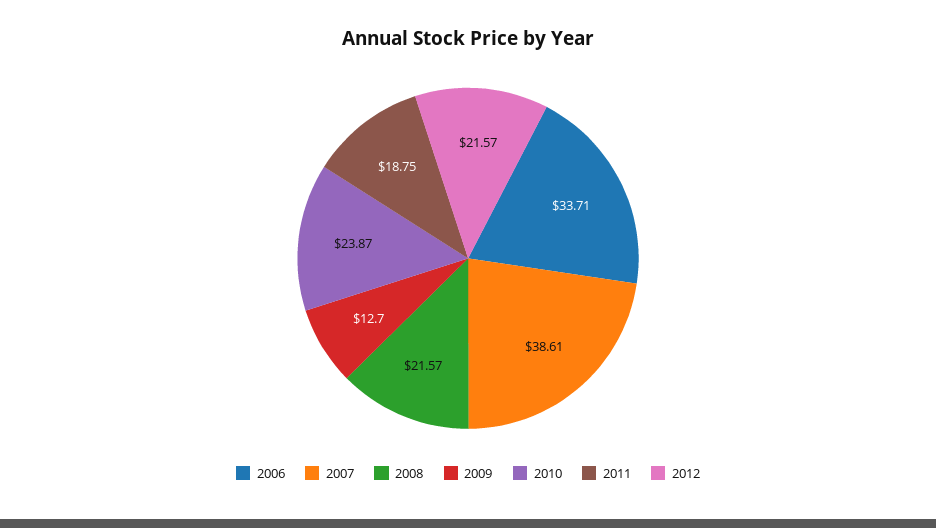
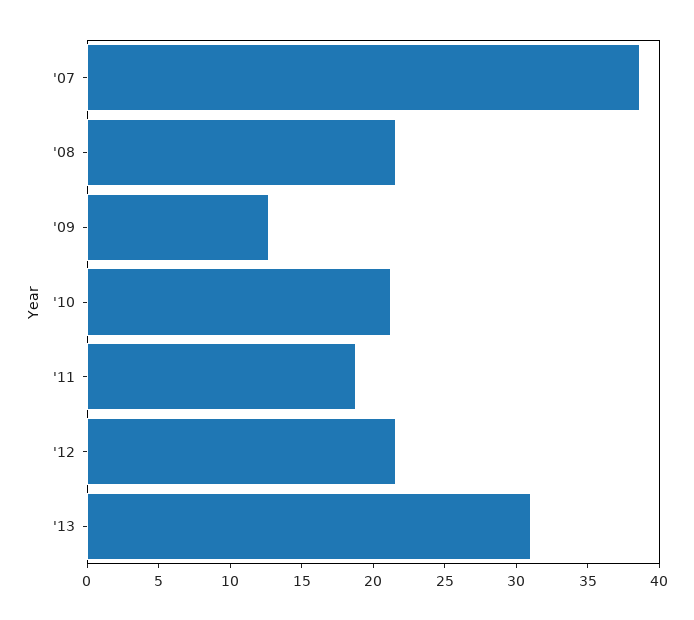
2006: 33.71 -> none
2010: 23.87 -> 21
'13: none -> 31

